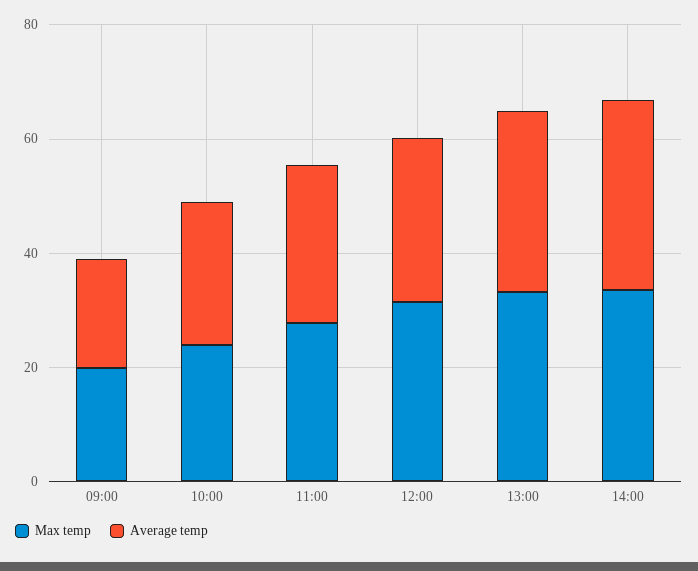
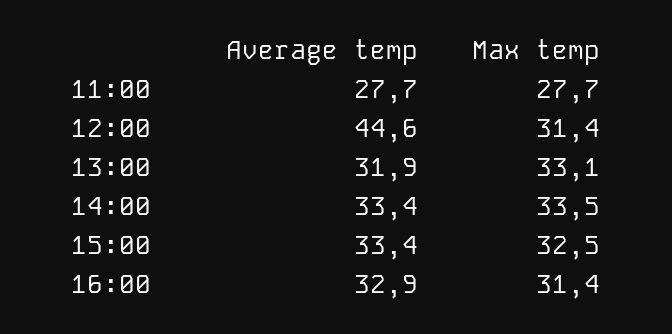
Max temp, 09:00: 20 -> none
Average temp, 09:00: 20 -> none
Max temp, 10:00: 25 -> none
Average temp, 10:00: 25 -> none
Average temp, 12:00: 30 -> 44.6
Average temp, 15:00: none -> 33.4
Max temp, 15:00: none -> 32.5
Average temp, 16:00: none -> 32.9
Max temp, 16:00: none -> 31.4

